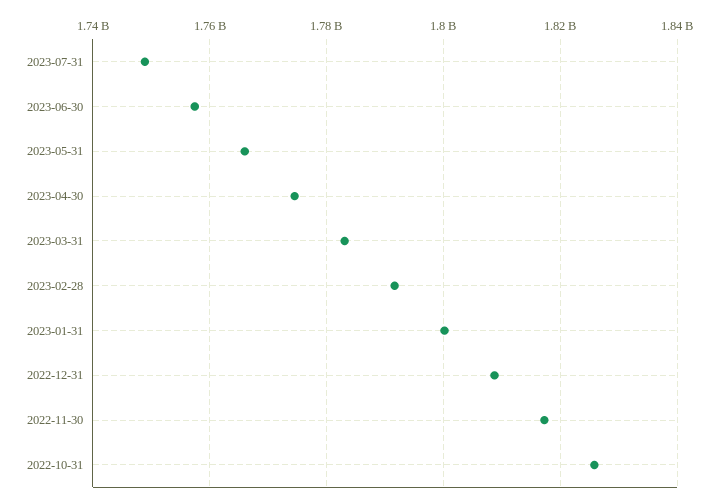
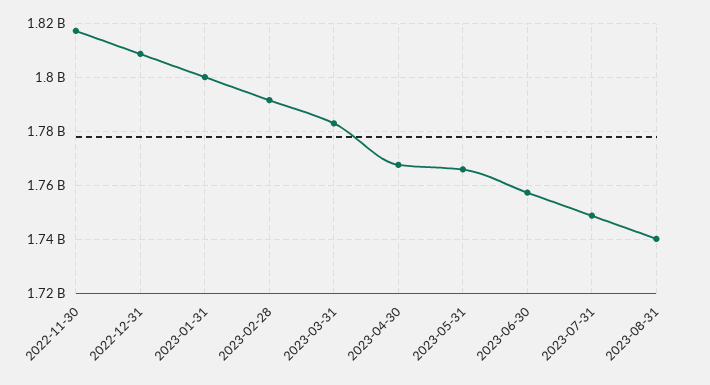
2023-04-30: 1774000000 -> 1767500000
2022-10-31: 1826000000 -> none
2023-08-31: none -> 1740000000

